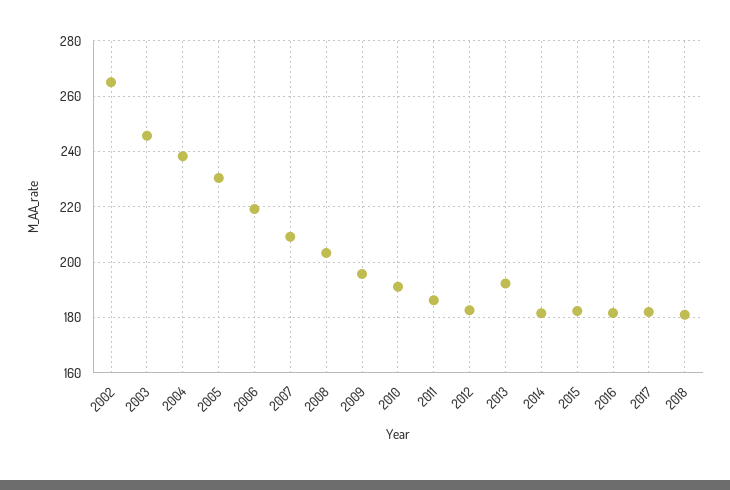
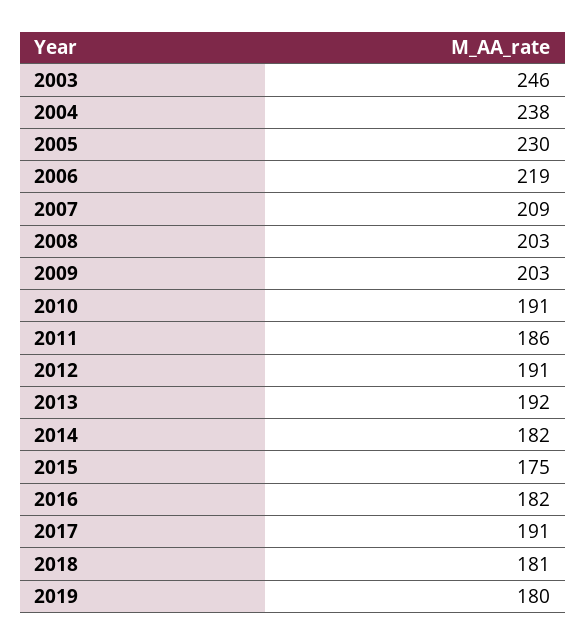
2002: 265 -> none
2009: 195 -> 203
2012: 182.5 -> 191
2015: 182.5 -> 175
2017: 182.5 -> 191
2019: none -> 180

